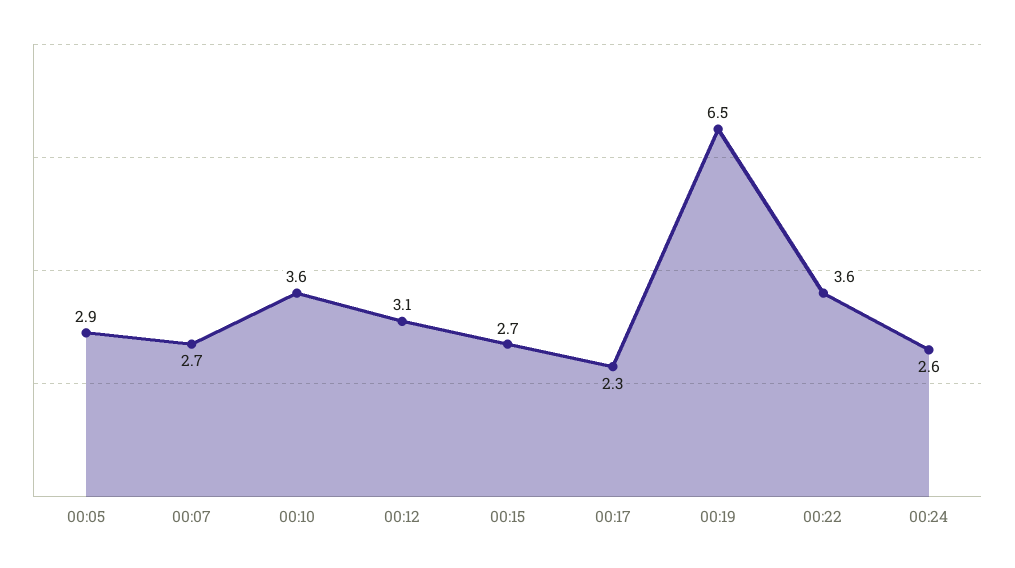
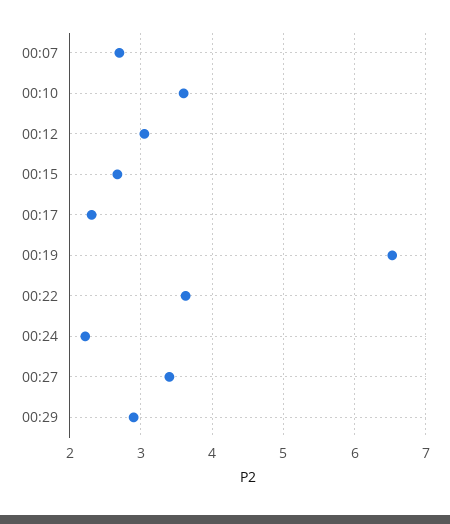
00:05: 2.9 -> none
00:24: 2.6 -> 2.2
00:27: none -> 3.4
00:29: none -> 2.9

